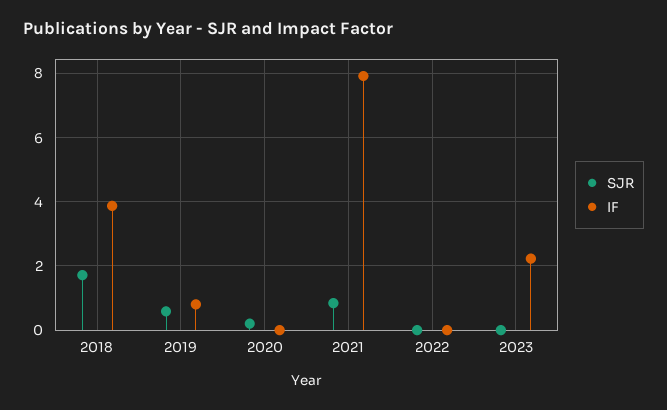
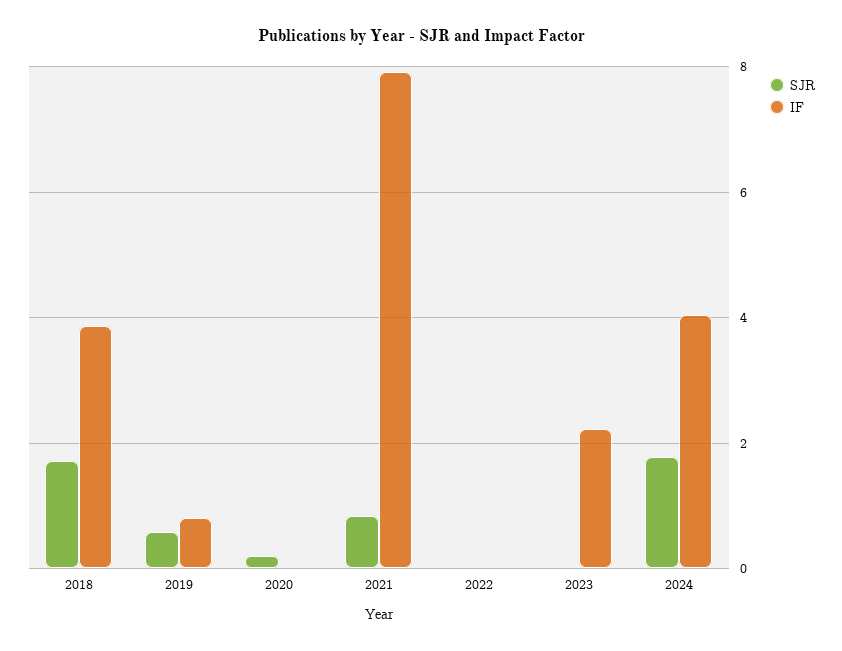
SJR, 2024: none -> 1.8
IF, 2024: none -> 4

